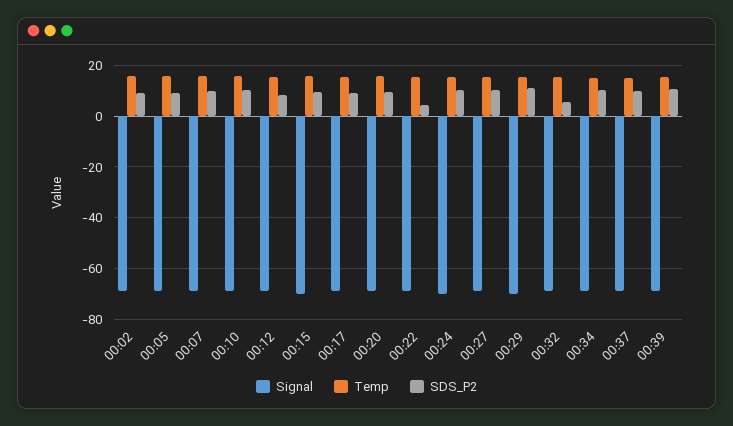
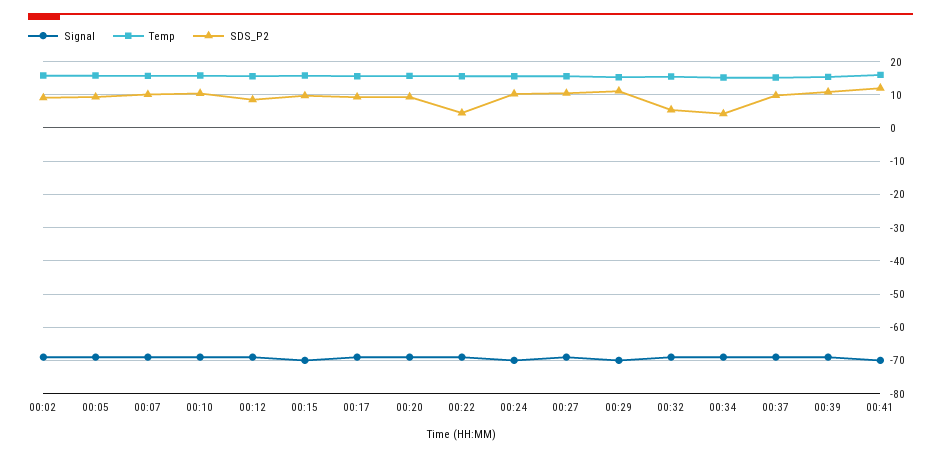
SDS_P2, 00:34: 10 -> 4
Signal, 00:41: none -> -70
Temp, 00:41: none -> 16
SDS_P2, 00:41: none -> 12

